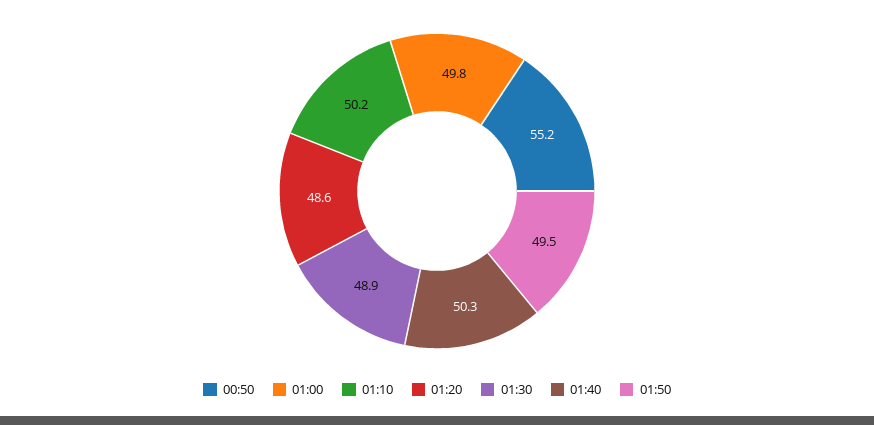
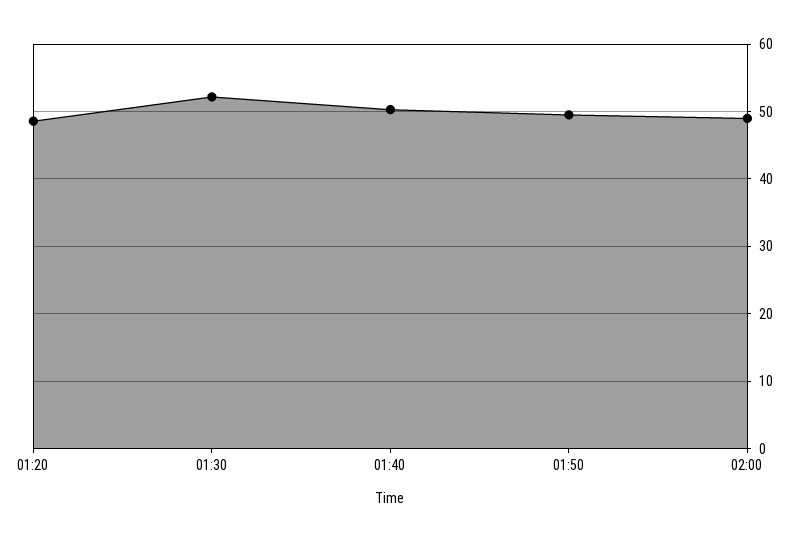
00:50: 55.2 -> none
01:00: 49.8 -> none
01:10: 50.2 -> none
01:30: 48.9 -> 52
02:00: none -> 49

